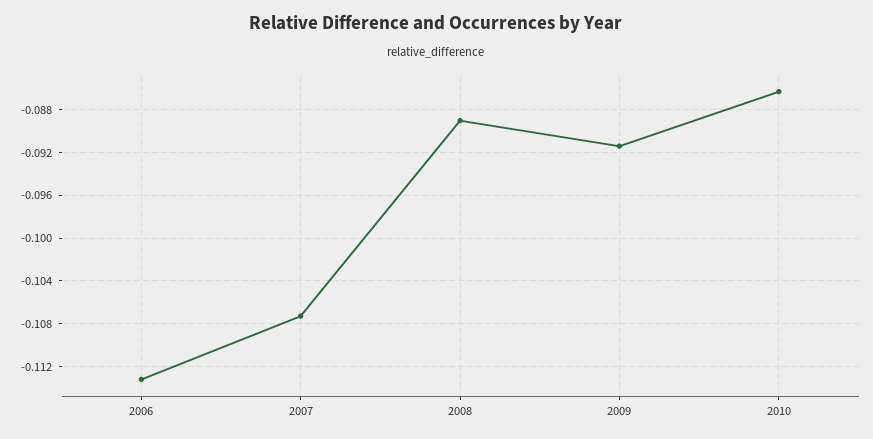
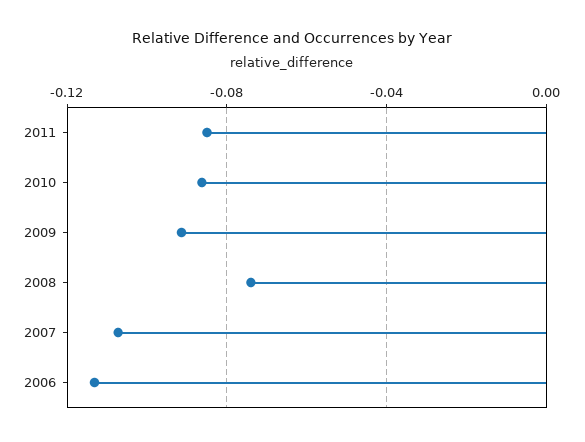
2008: -0.089 -> -0.075
2011: none -> -0.085

